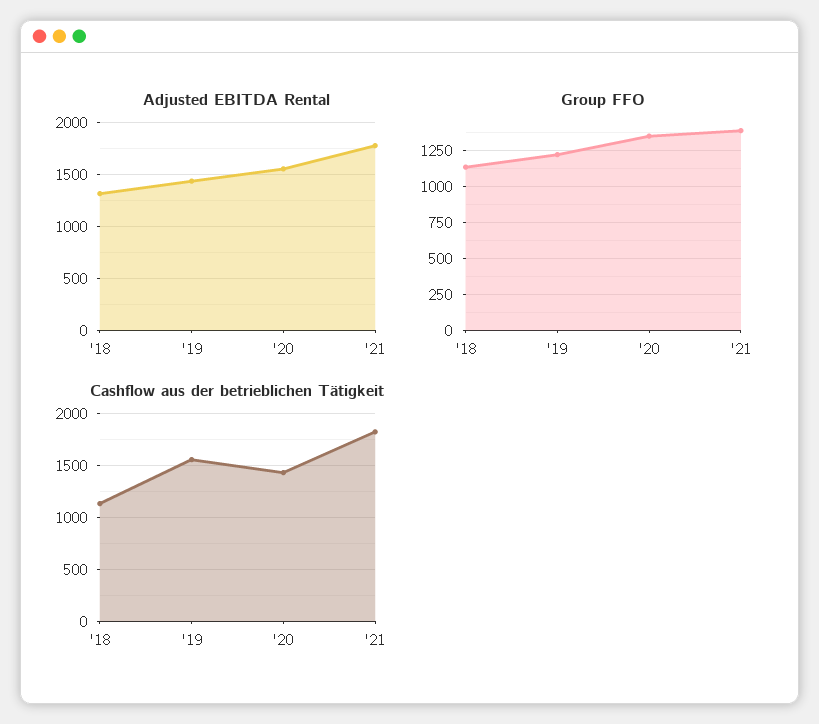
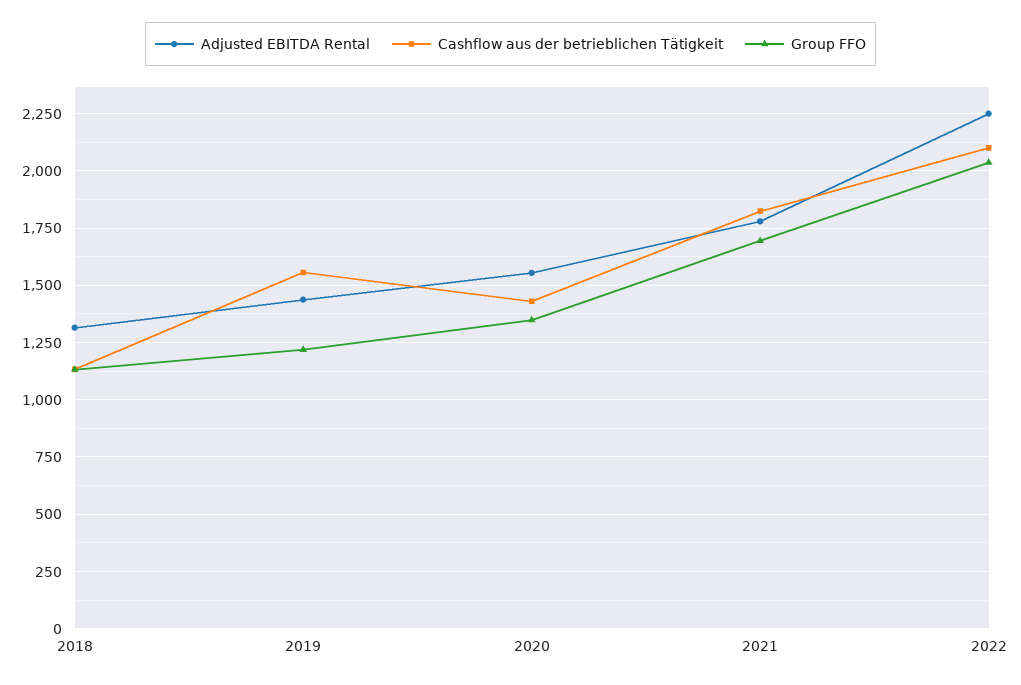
Group FFO, '21: 1400 -> 1700
Adjusted EBITDA Rental, 2022: none -> 2250
Cashflow aus der betrieblichen Tätigkeit, 2022: none -> 2100
Group FFO, 2022: none -> 2050

